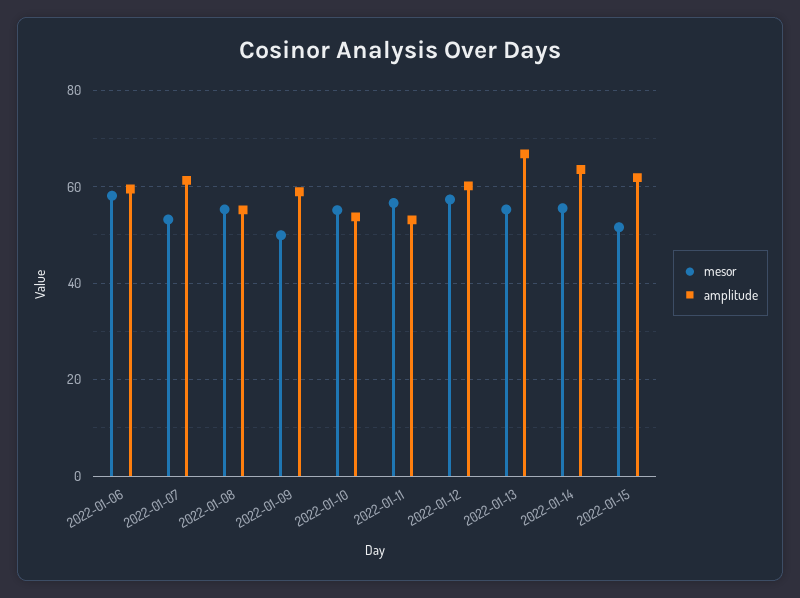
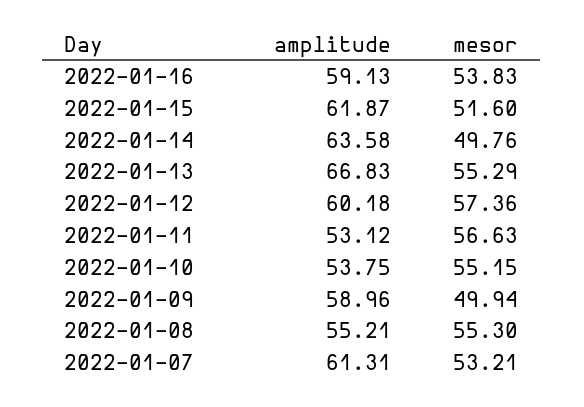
mesor, 2022-01-06: 58 -> none
amplitude, 2022-01-06: 60 -> none
mesor, 2022-01-14: 56 -> 49.76
amplitude, 2022-01-16: none -> 59.13
mesor, 2022-01-16: none -> 53.83

